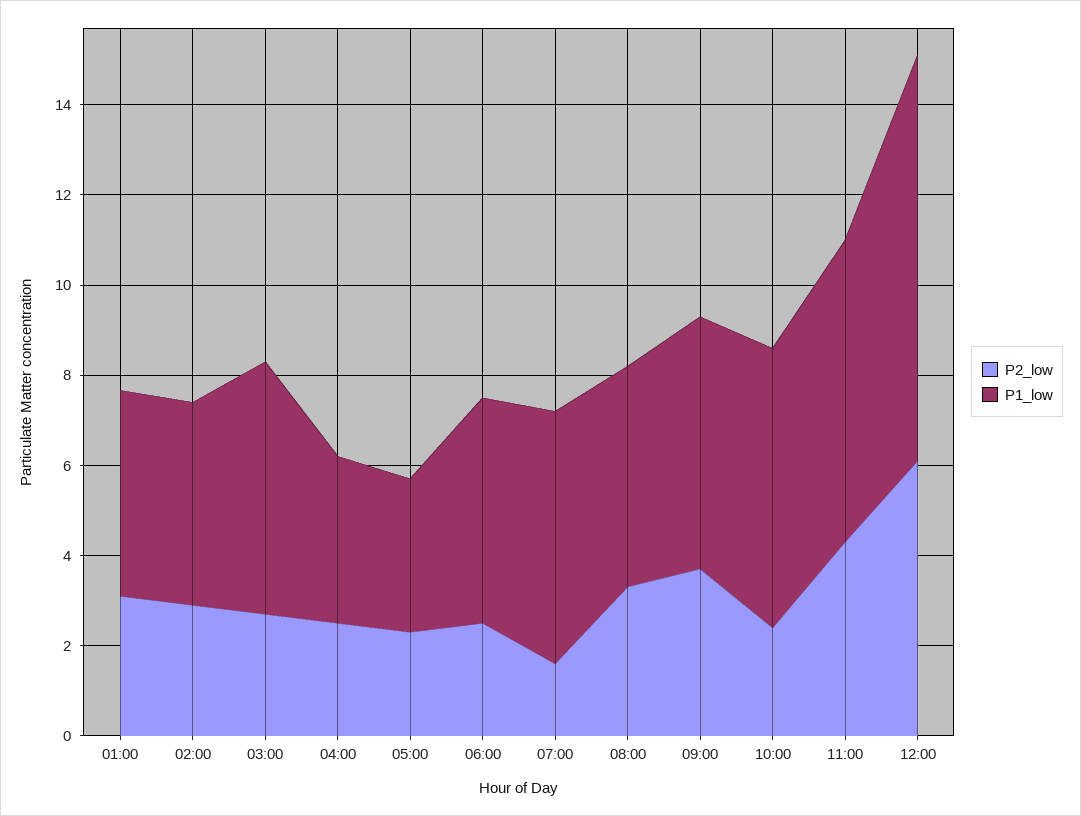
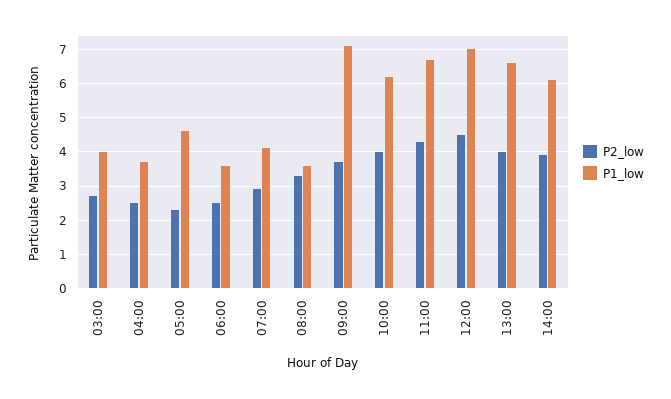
P2_low, 01:00: 3 -> none
P1_low, 01:00: 4.5 -> none
P2_low, 02:00: 3 -> none
P1_low, 02:00: 4.5 -> none
P1_low, 03:00: 5.5 -> 4
P1_low, 05:00: 3.5 -> 4.5
P1_low, 06:00: 5 -> 3.5
P2_low, 07:00: 1.5 -> 3
P1_low, 07:00: 5.5 -> 4
P1_low, 08:00: 5 -> 3.5
P1_low, 09:00: 5.5 -> 7
P2_low, 10:00: 2.5 -> 4
P2_low, 12:00: 6 -> 4.5
P1_low, 12:00: 9 -> 7
P2_low, 13:00: none -> 4
P1_low, 13:00: none -> 6.5
P2_low, 14:00: none -> 4
P1_low, 14:00: none -> 6

